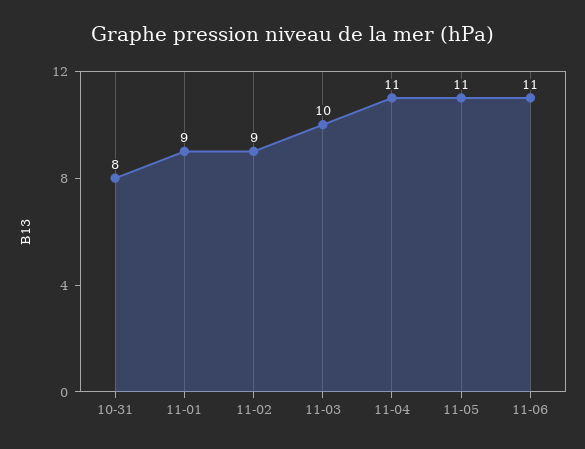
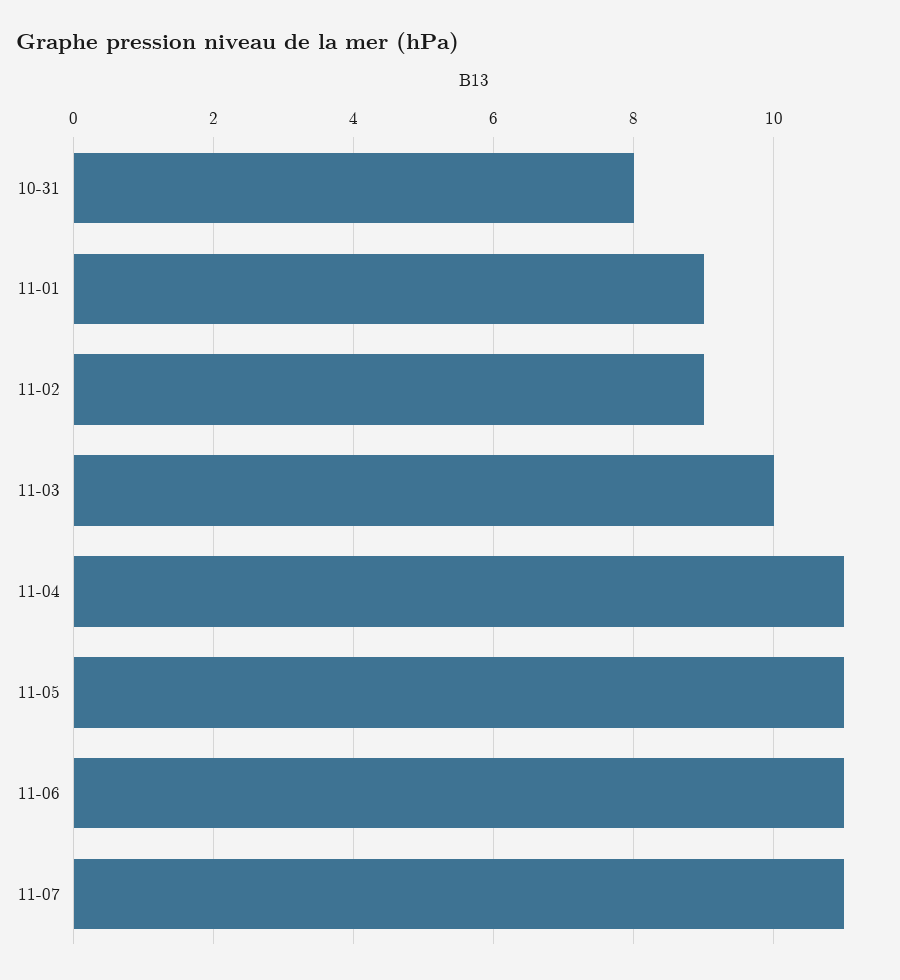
11-07: none -> 11

